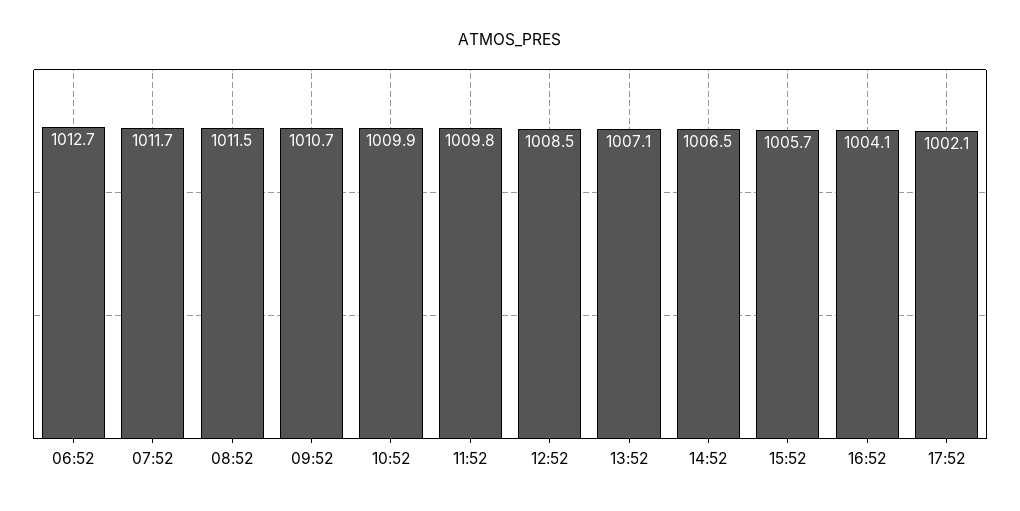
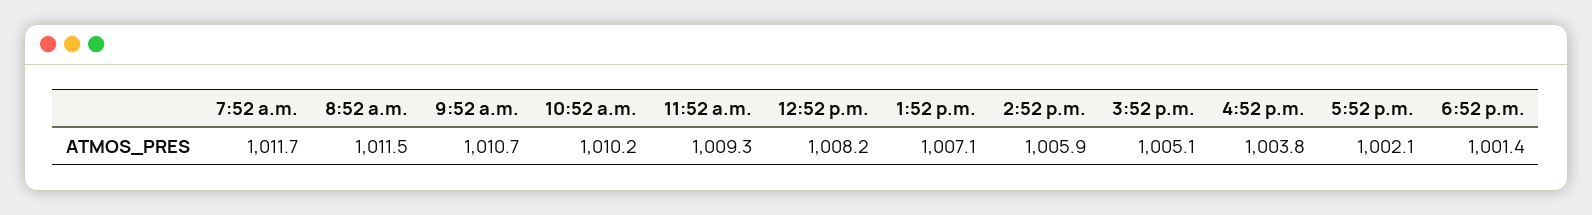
06:52: 1012.7 -> none
10:52: 1009.9 -> 1010.2
11:52: 1009.8 -> 1009.3
12:52: 1008.5 -> 1008.2
14:52: 1006.5 -> 1005.9
15:52: 1005.7 -> 1005.1
16:52: 1004.1 -> 1003.8
6:52 p.m.: none -> 1001.4

